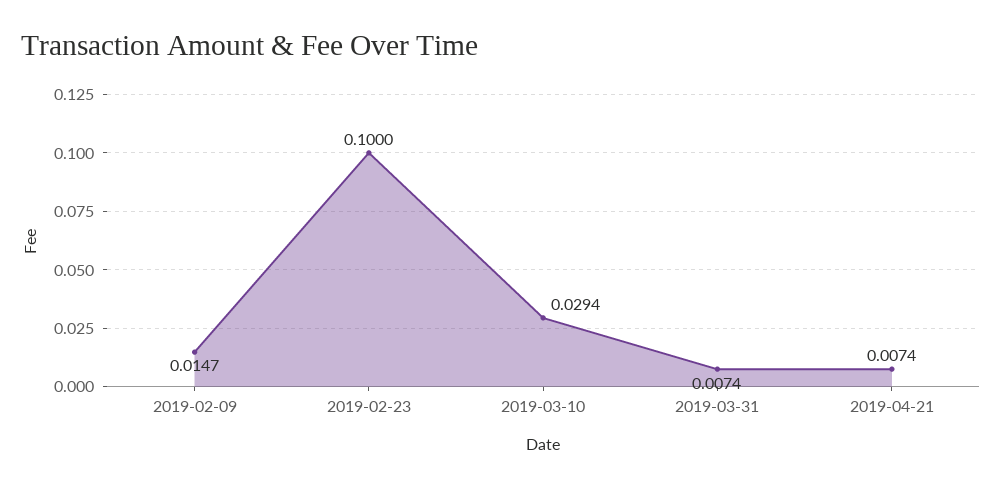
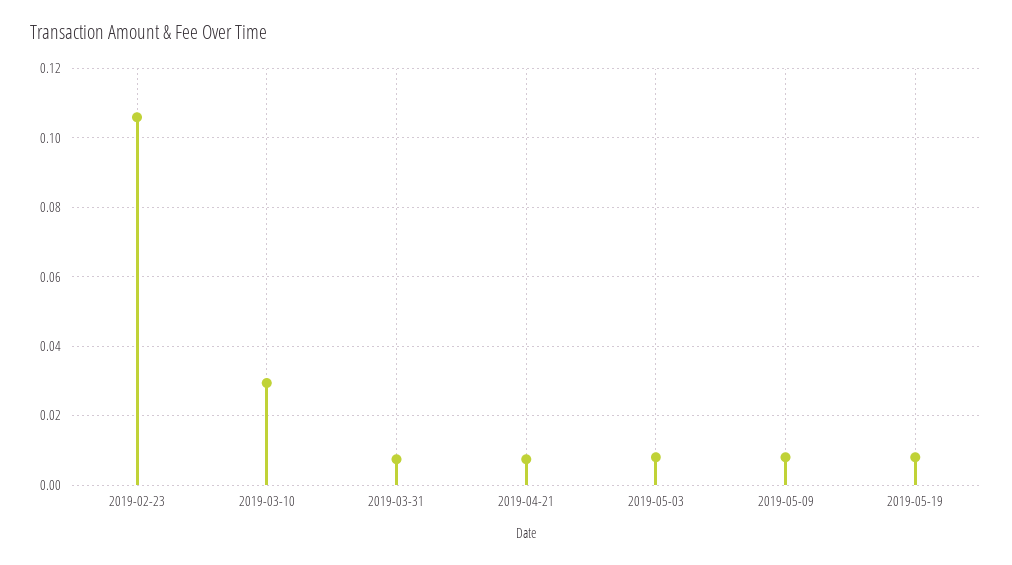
2019-02-09: 0.0147 -> none
2019-02-23: 0.1 -> 0.106
2019-05-03: none -> 0.008
2019-05-09: none -> 0.008
2019-05-19: none -> 0.008

